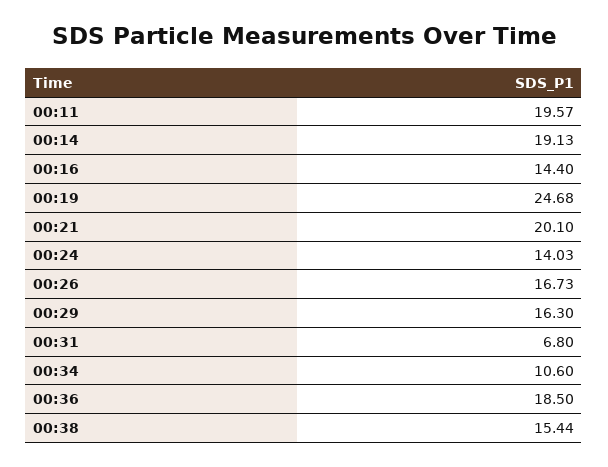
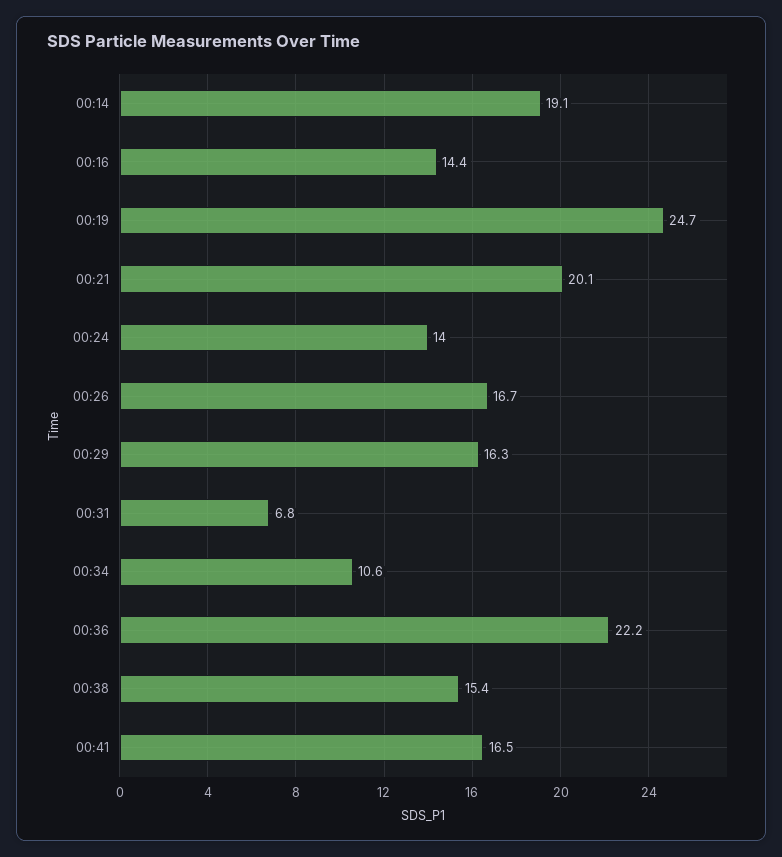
00:11: 19.57 -> none
00:36: 18.5 -> 22.2
00:41: none -> 16.5

